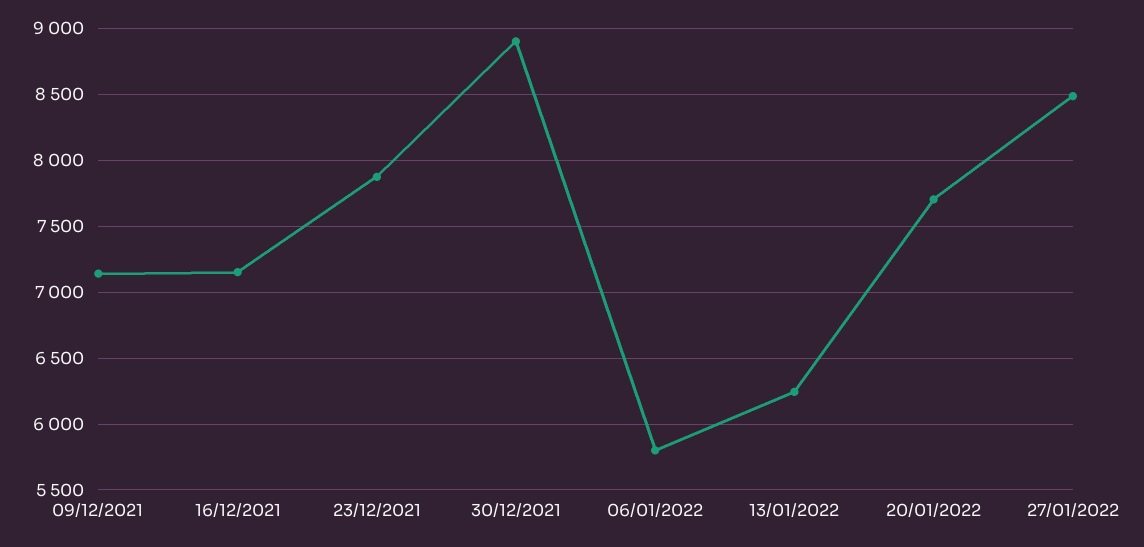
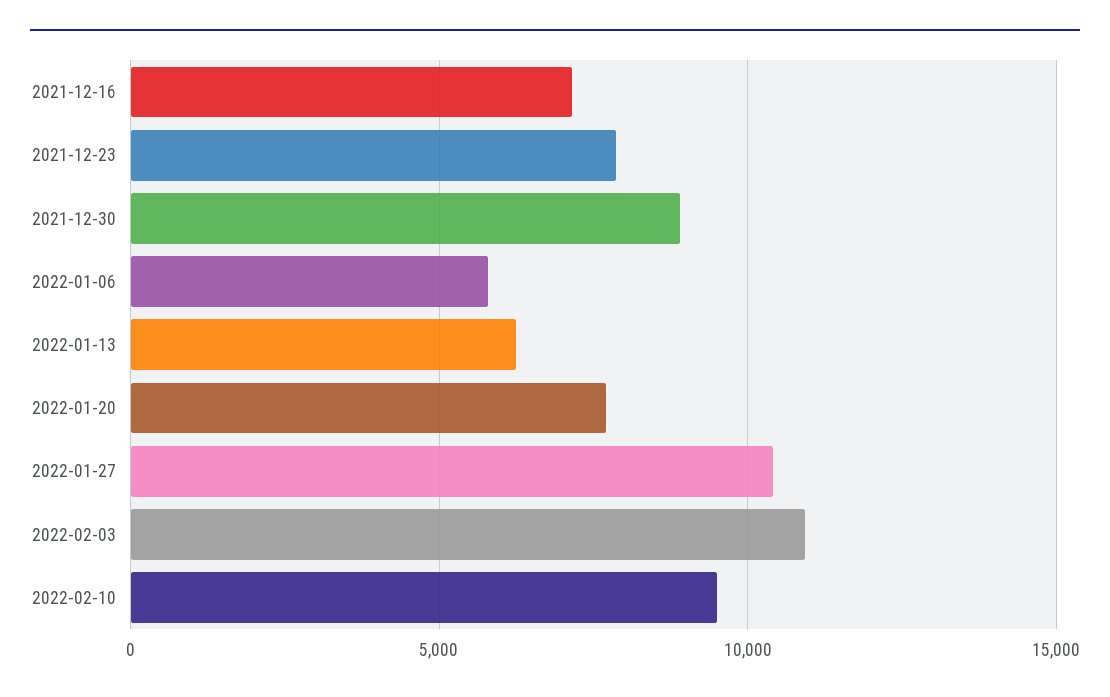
09/12/2021: 7150 -> none
27/01/2022: 8500 -> 10500
2022-02-03: none -> 11000
2022-02-10: none -> 9500

